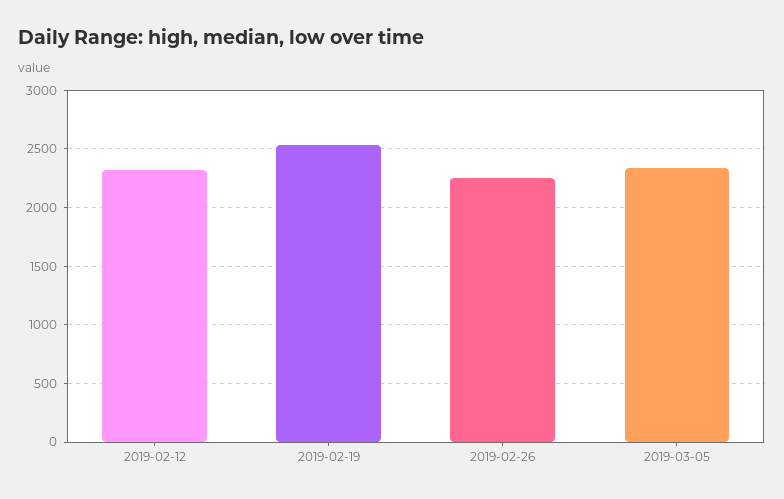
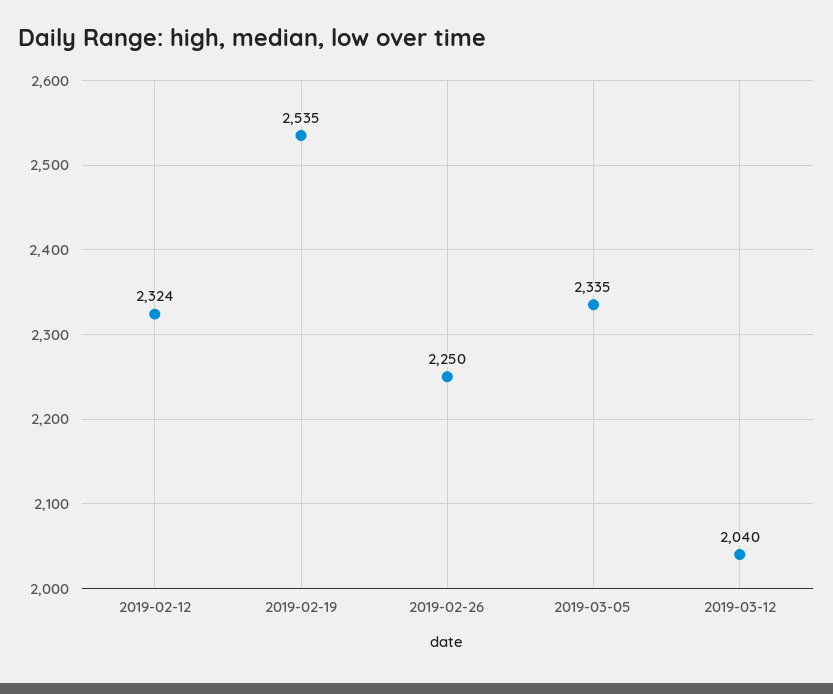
2019-03-12: none -> 2040

